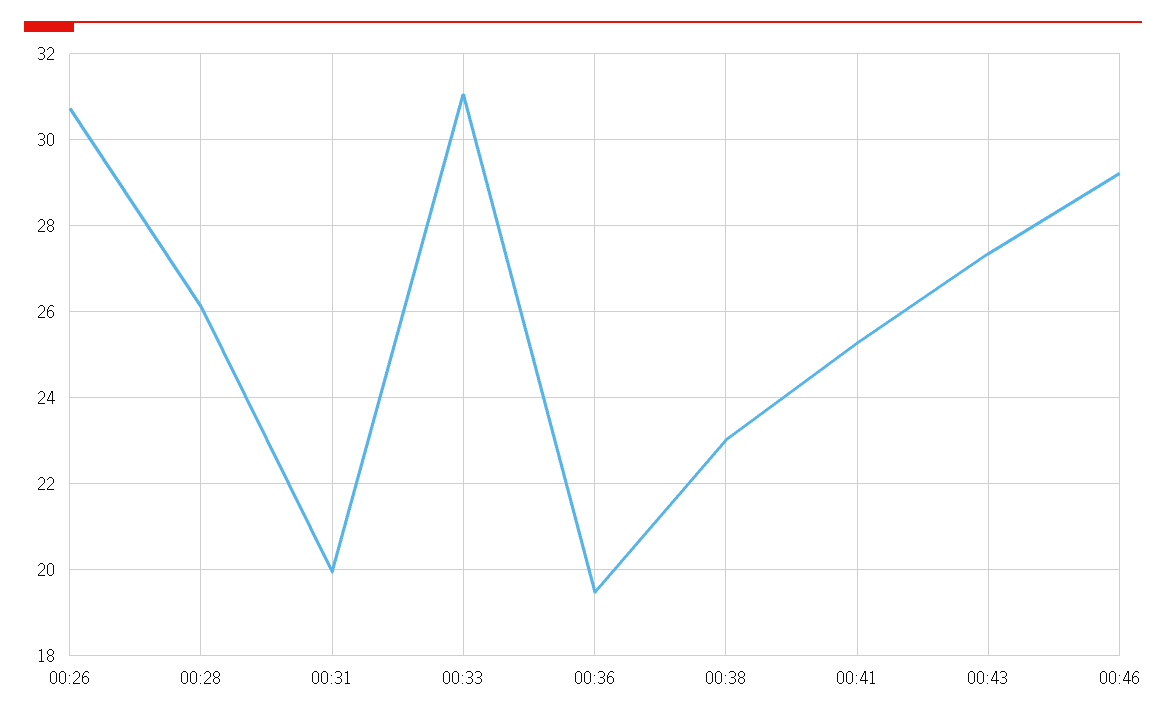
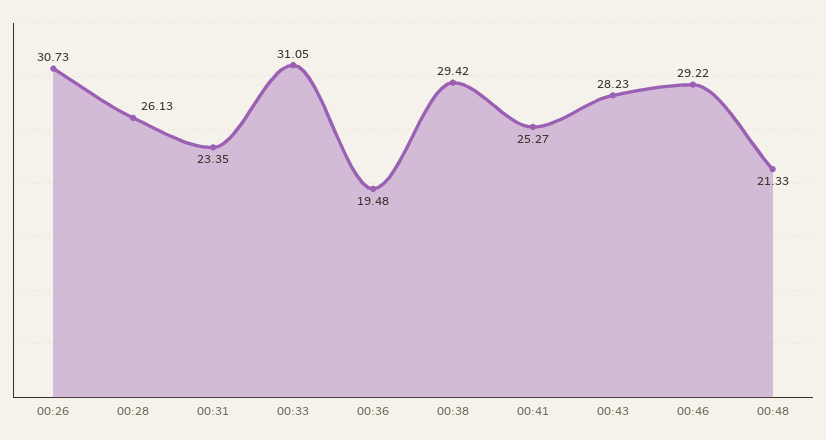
00:31: 20 -> 23.35
00:38: 23 -> 29.42
00:43: 27.4 -> 28.23
00:48: none -> 21.33

